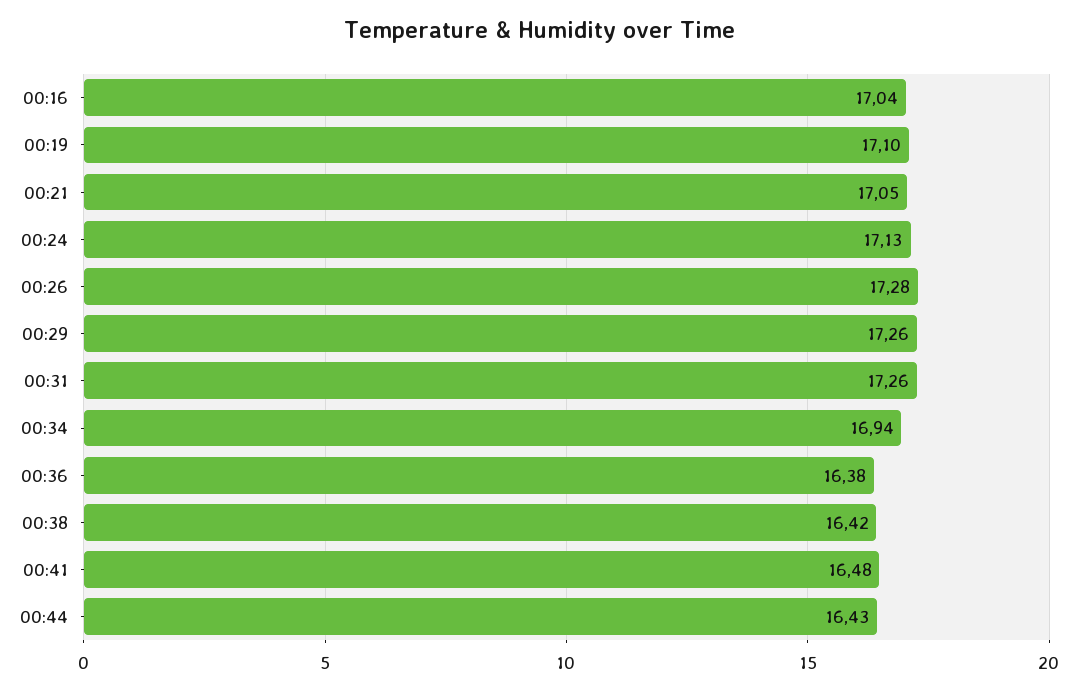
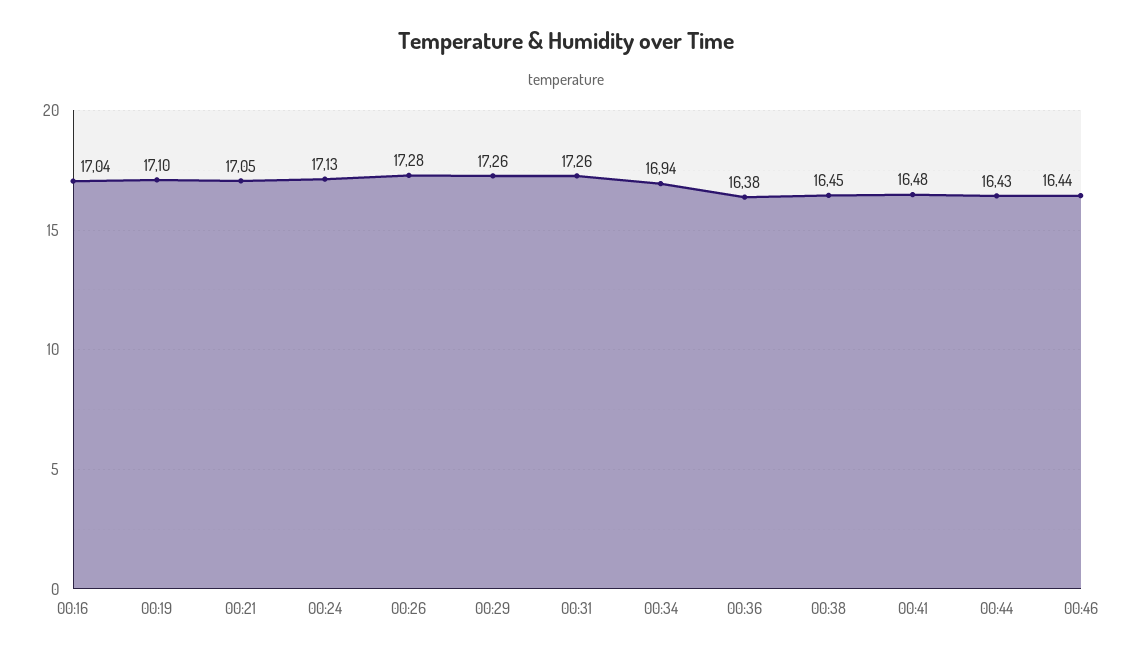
00:38: 16.42 -> 16.45
00:46: none -> 16.44

